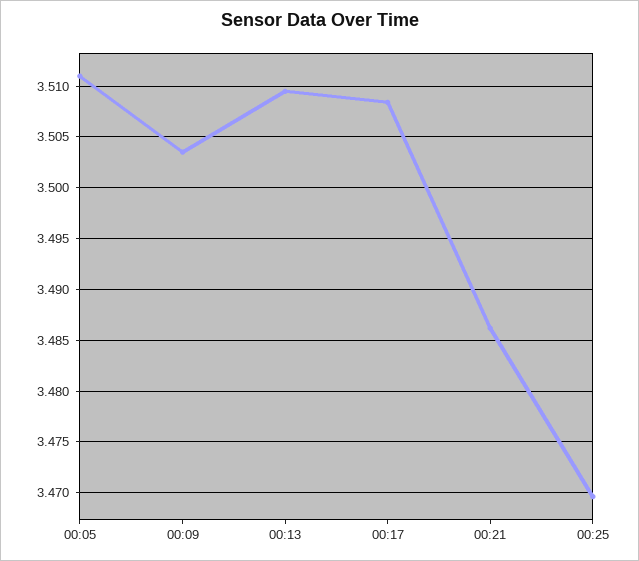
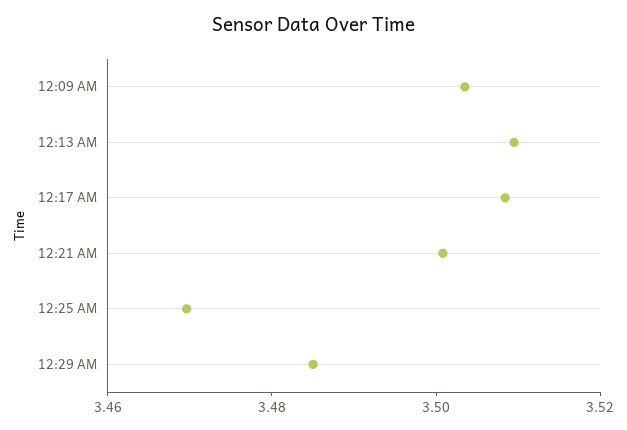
00:05: 3.511 -> none
00:21: 3.486 -> 3.5
12:29 AM: none -> 3.485

